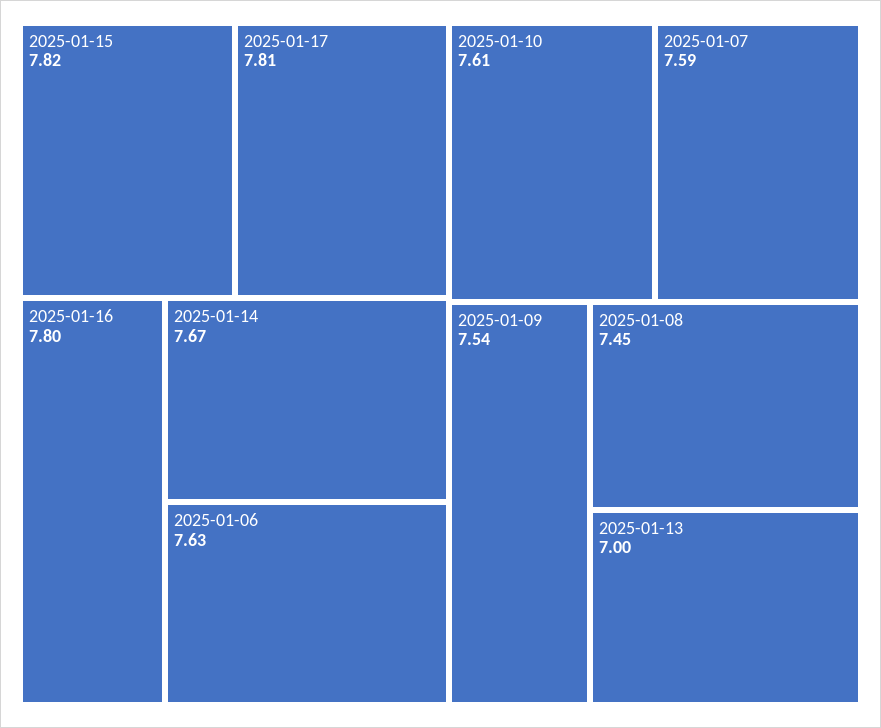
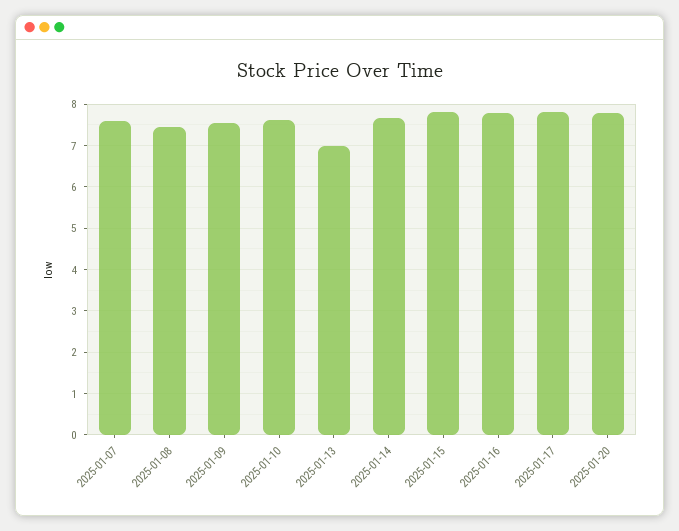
2025-01-06: 7.63 -> none
2025-01-20: none -> 7.8

